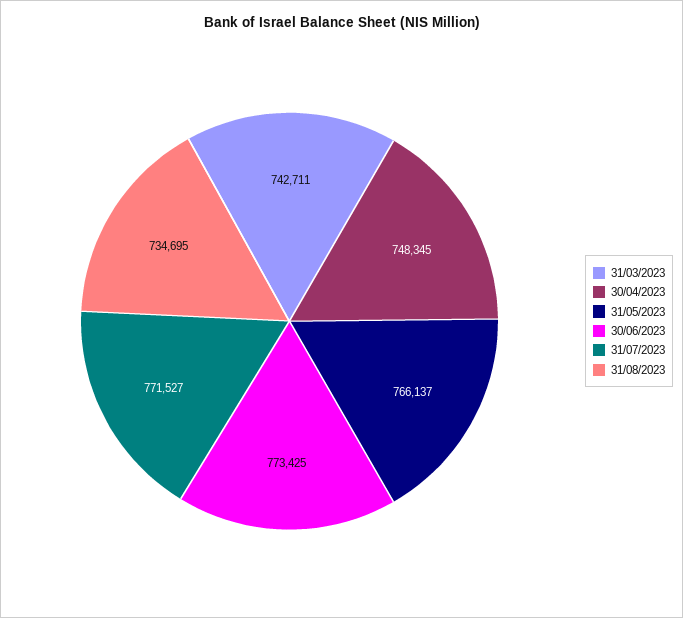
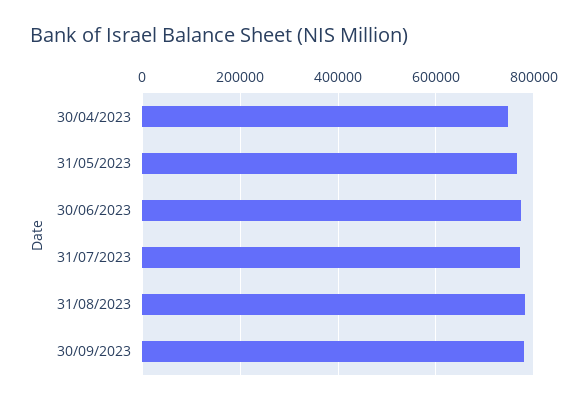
31/03/2023: 742711 -> none
31/08/2023: 734695 -> 780000
30/09/2023: none -> 780000

